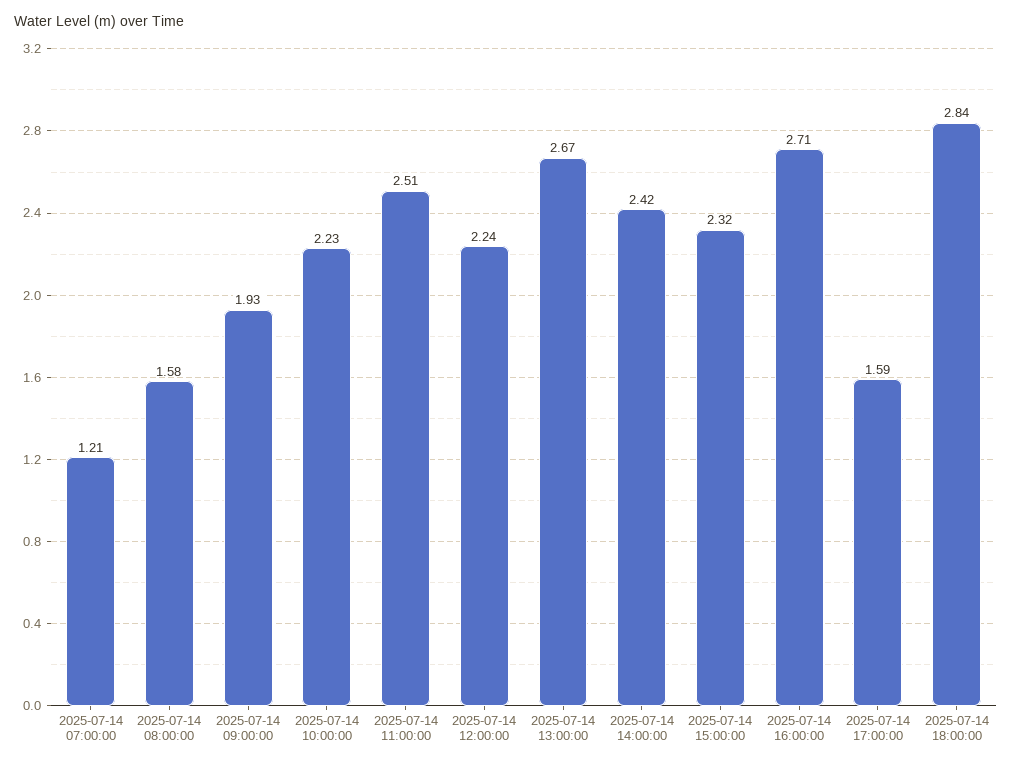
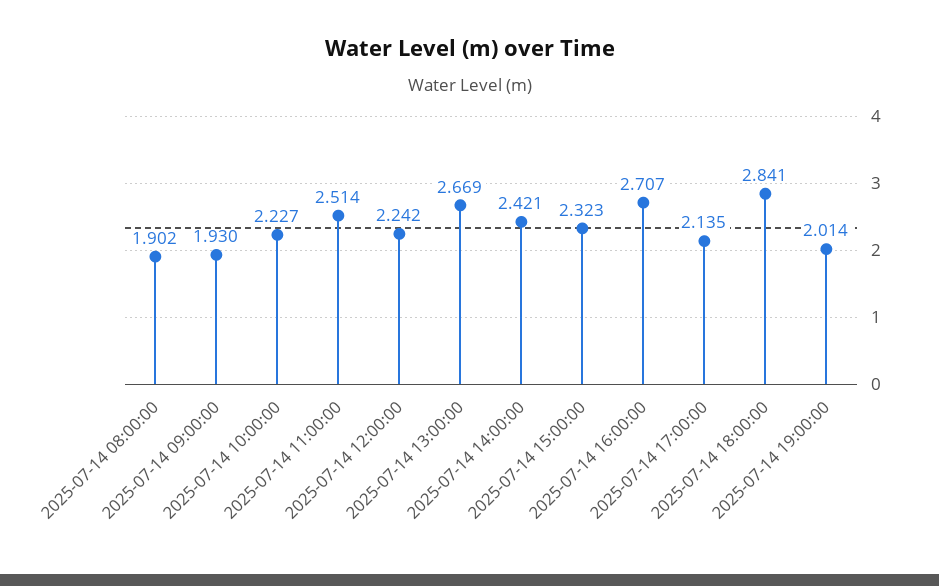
2025-07-14 07:00:00: 1.21 -> none
2025-07-14 08:00:00: 1.58 -> 1.902
2025-07-14 17:00:00: 1.59 -> 2.135
2025-07-14 19:00:00: none -> 2.014

